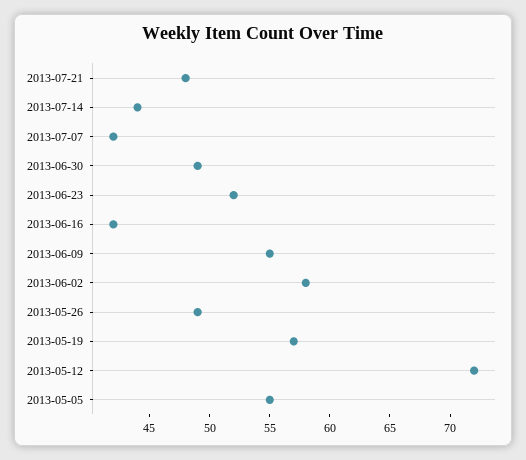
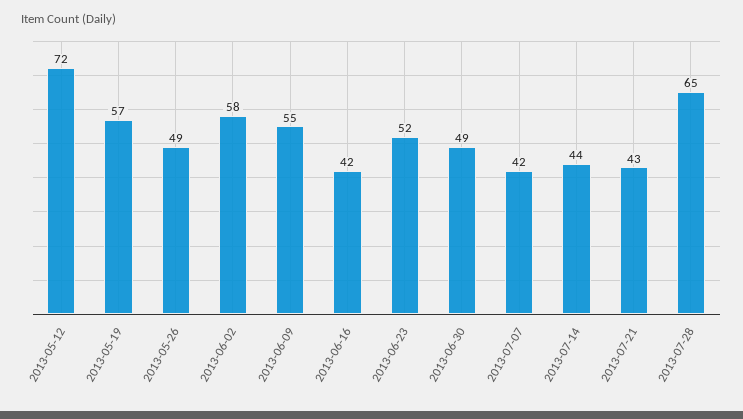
2013-07-21: 48 -> 43
2013-05-05: 55 -> none
2013-07-28: none -> 65

